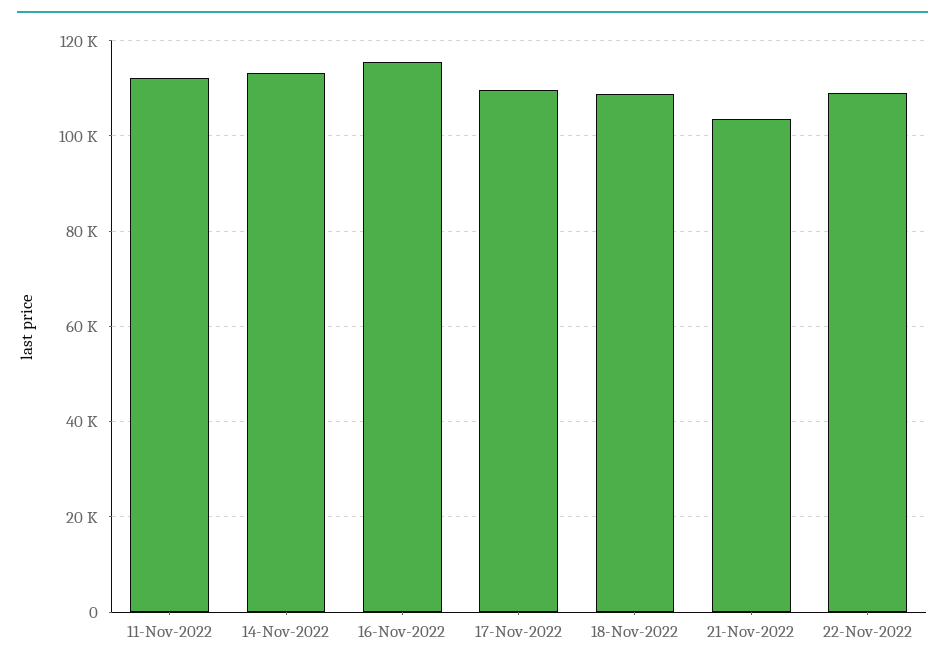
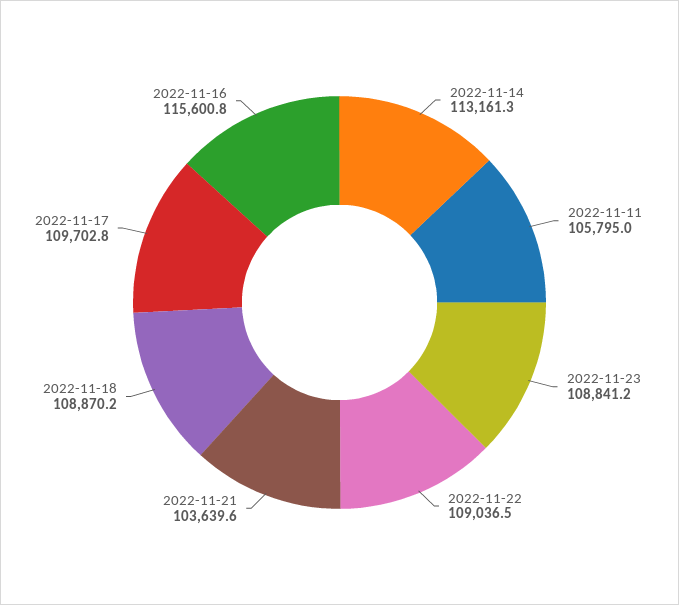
11-Nov-2022: 112000 -> 105795
2022-11-23: none -> 108841.2

